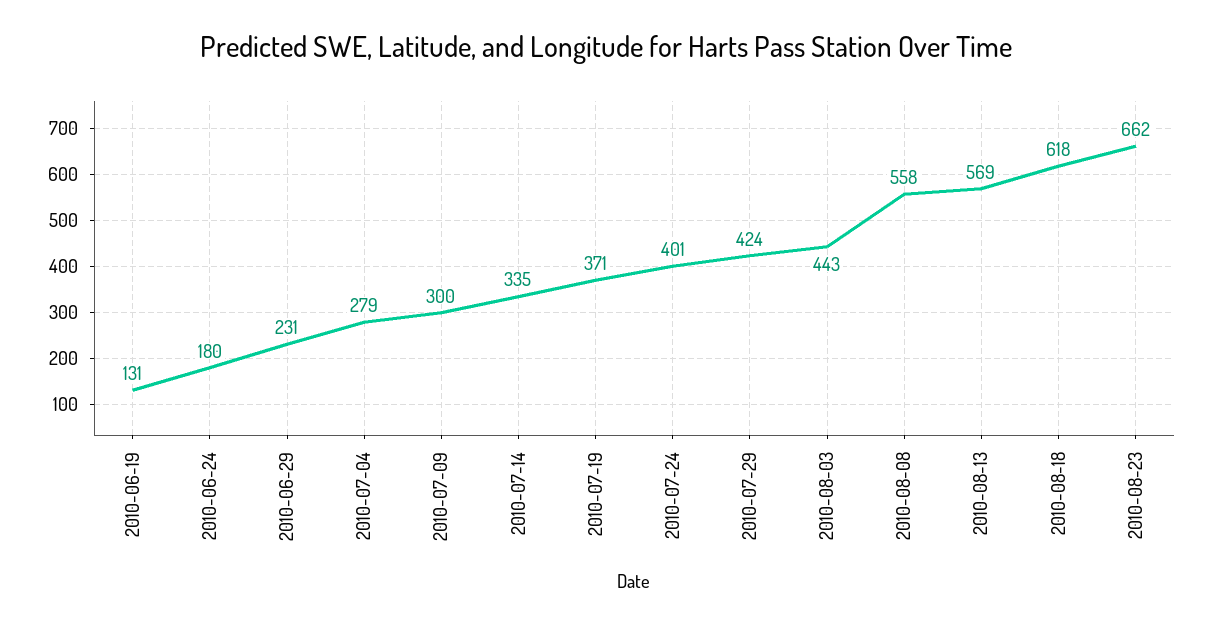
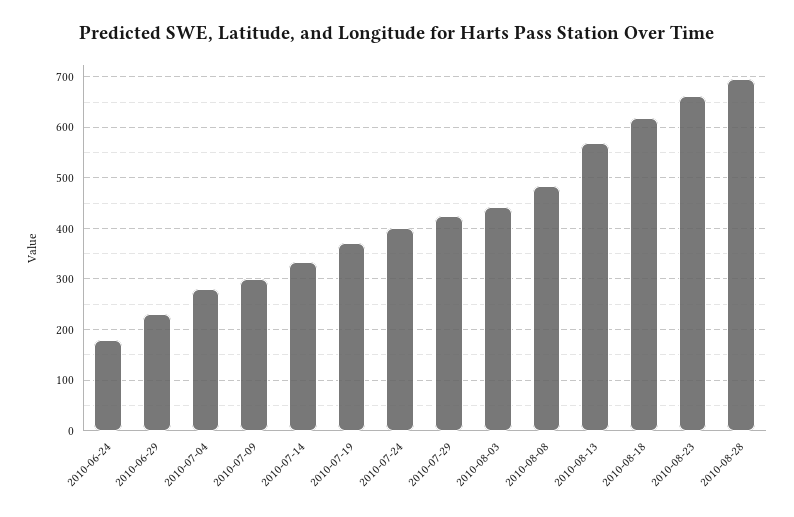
2010-06-19: 131 -> none
2010-08-08: 558 -> 480
2010-08-28: none -> 700

